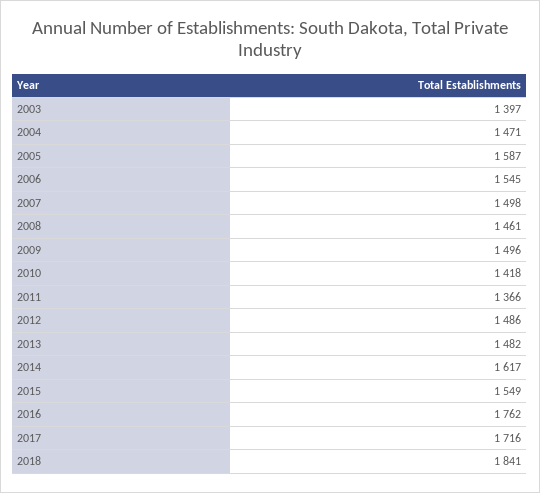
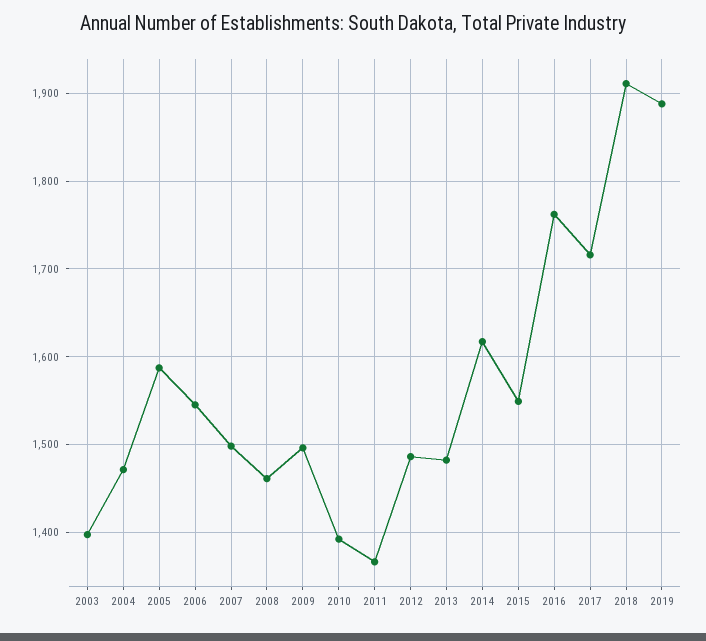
2010: 1418 -> 1390
2018: 1841 -> 1910
2019: none -> 1890

